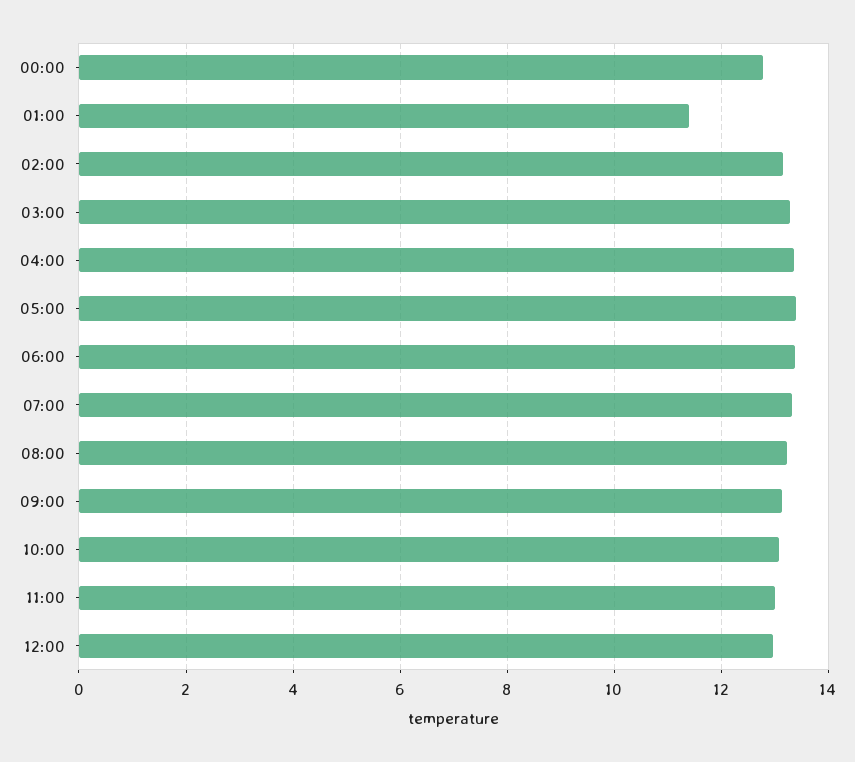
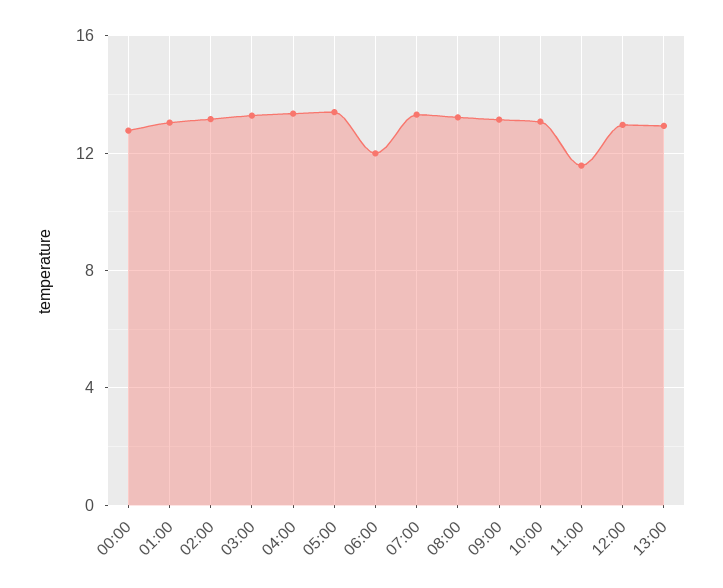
01:00: 11.4 -> 13
06:00: 13.4 -> 12
11:00: 13 -> 11.5
13:00: none -> 13

